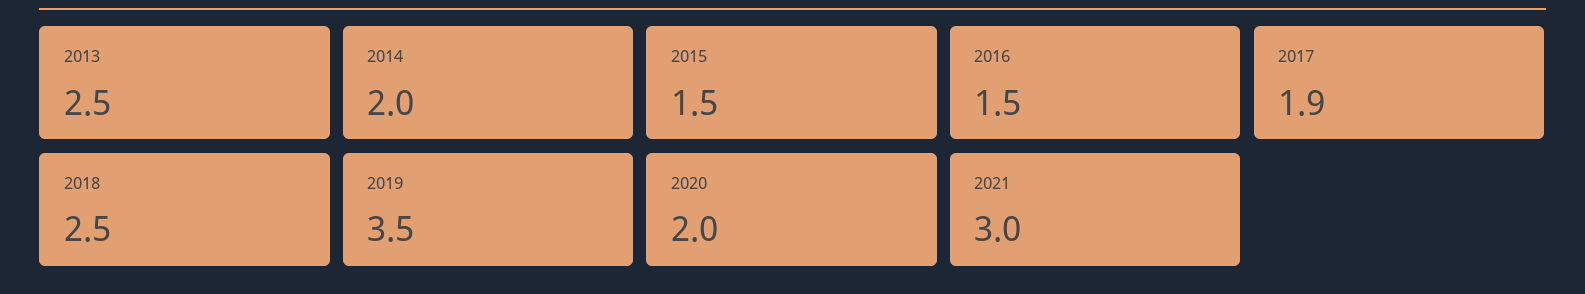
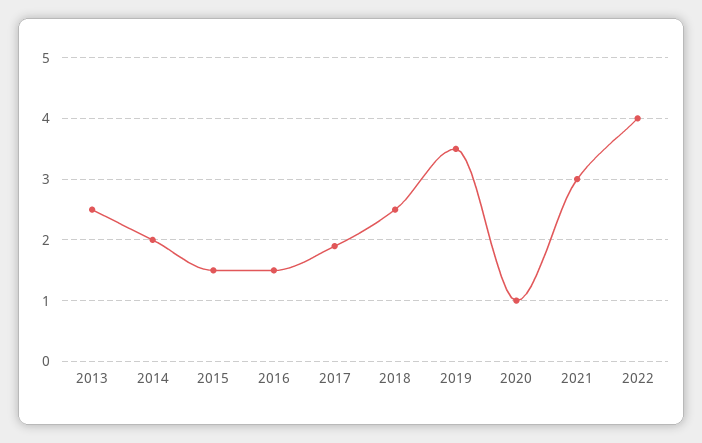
2020: 2 -> 1
2022: none -> 4

